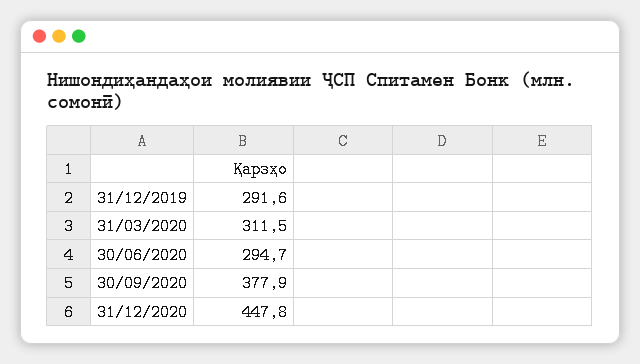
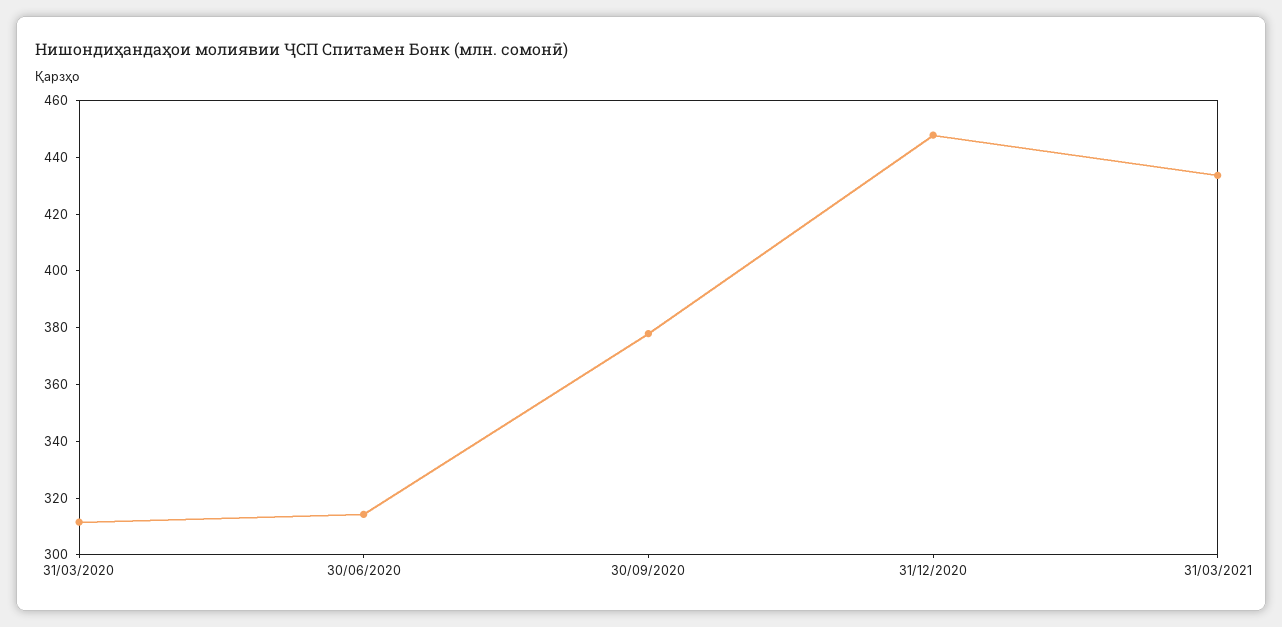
31/12/2019: 291.6 -> none
30/06/2020: 294.7 -> 315
31/03/2021: none -> 435

